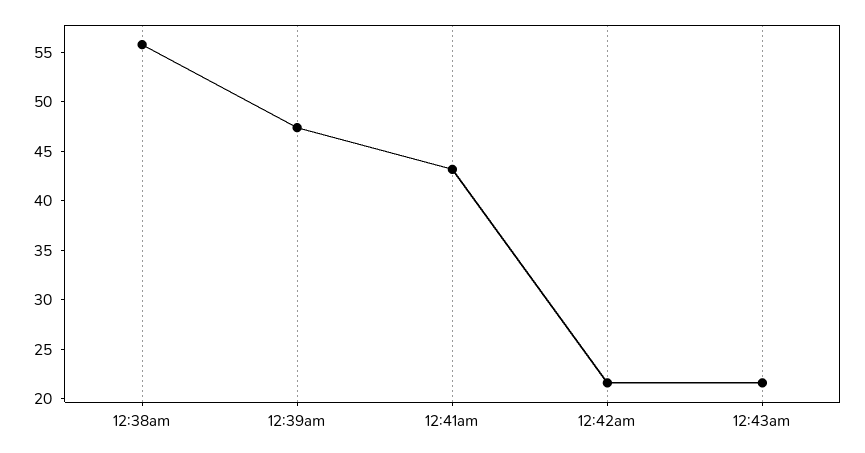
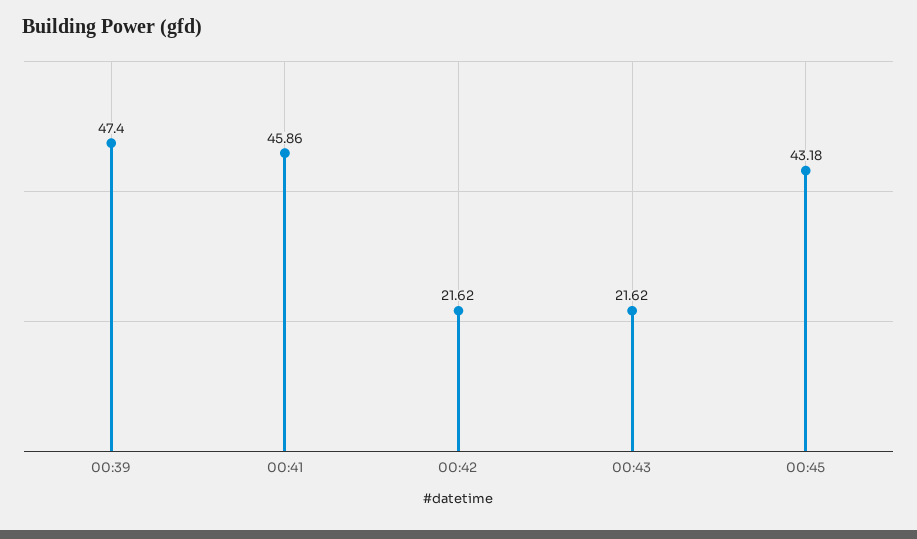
12:38am: 56 -> none
12:41am: 43 -> 45.86
00:45: none -> 43.18

